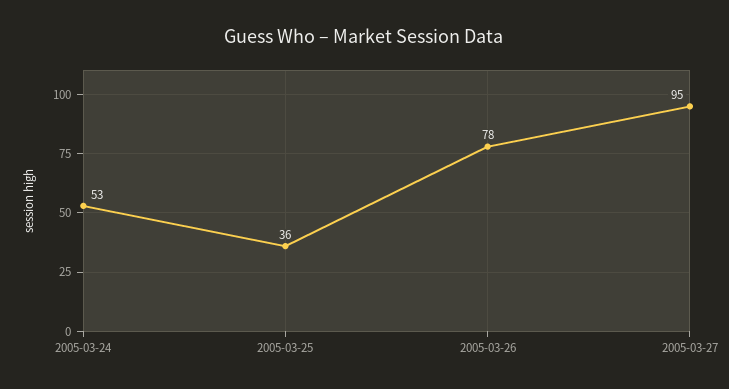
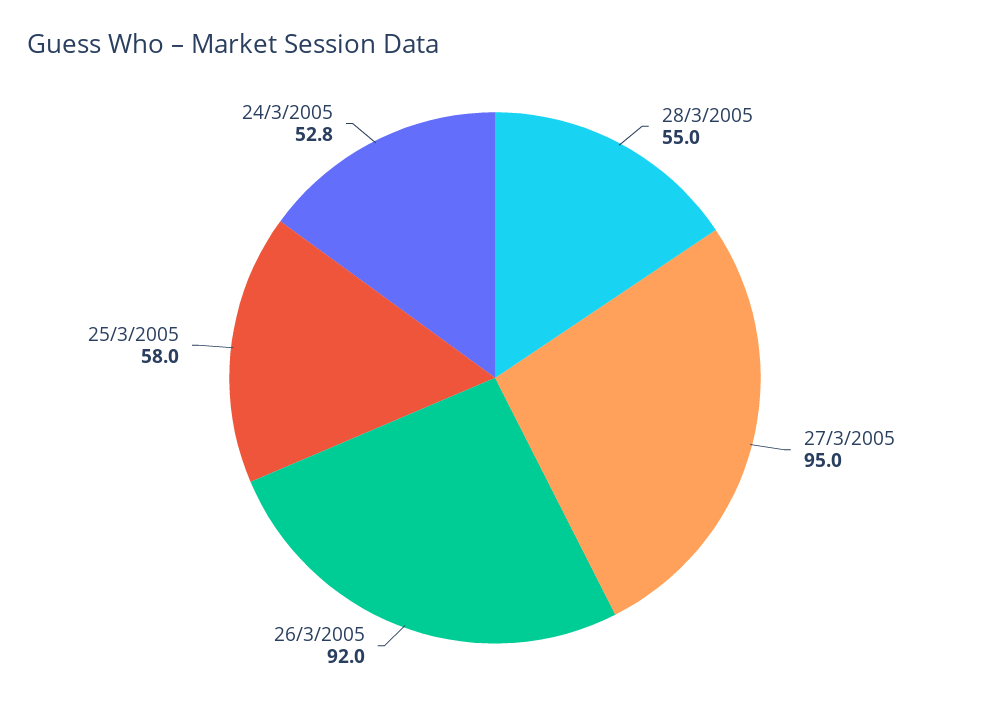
2005-03-25: 36 -> 58
2005-03-26: 78 -> 92
28/3/2005: none -> 55

